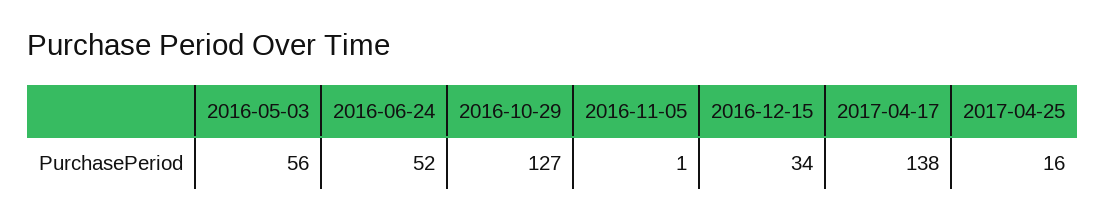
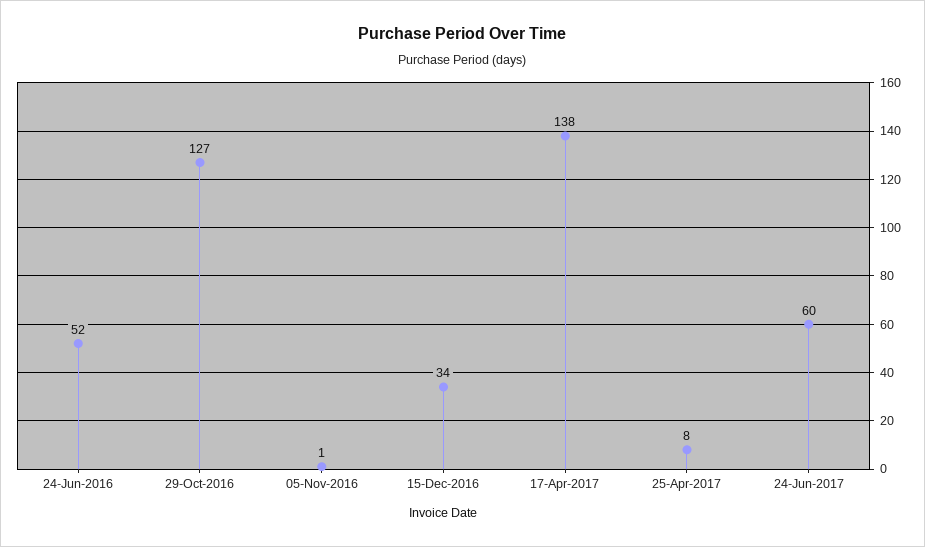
2016-05-03: 56 -> none
2017-04-25: 16 -> 8
24-Jun-2017: none -> 60

